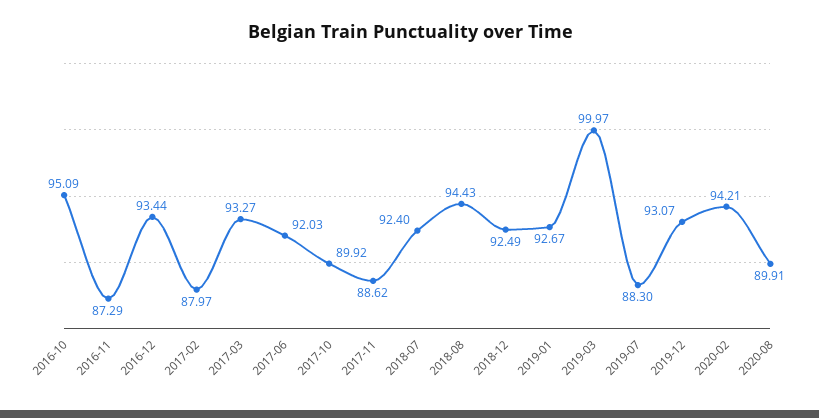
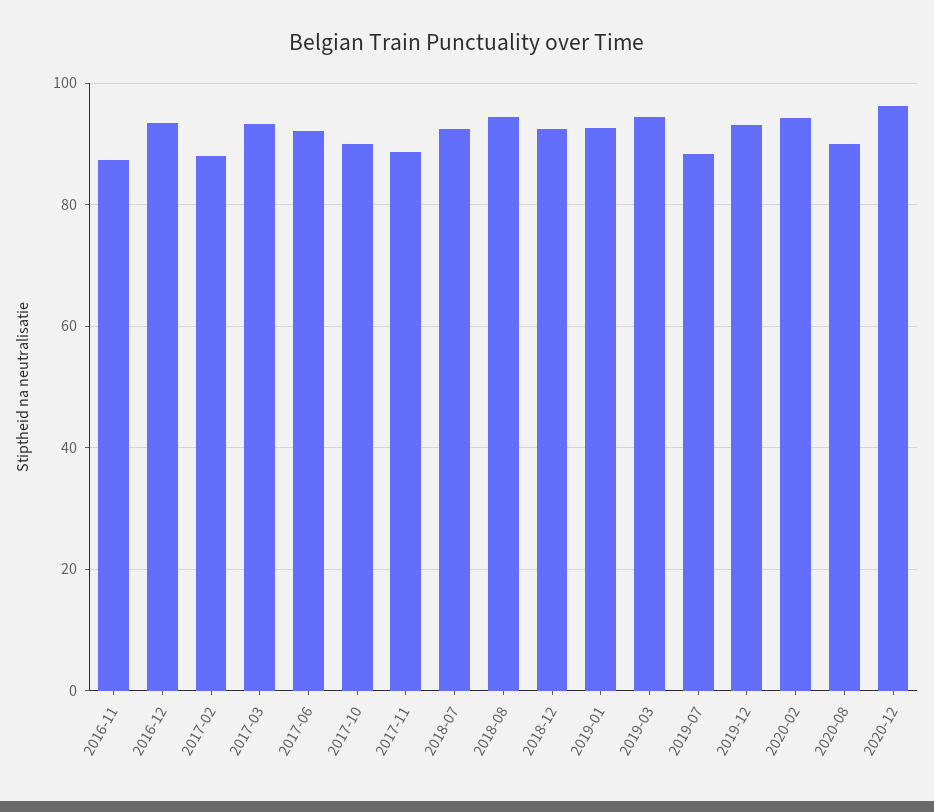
2016-10: 95.09 -> none
2019-03: 99.97 -> 94
2020-12: none -> 96

